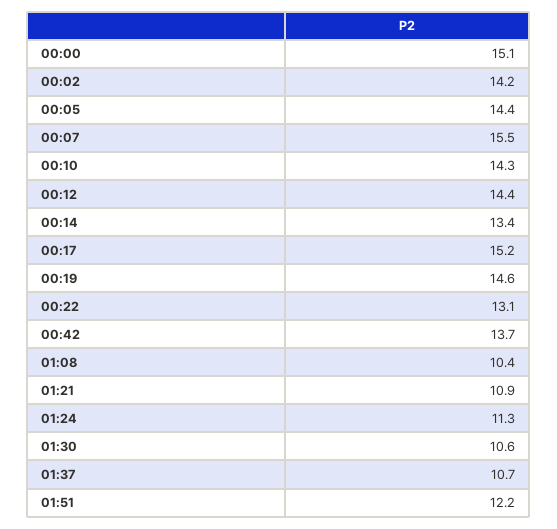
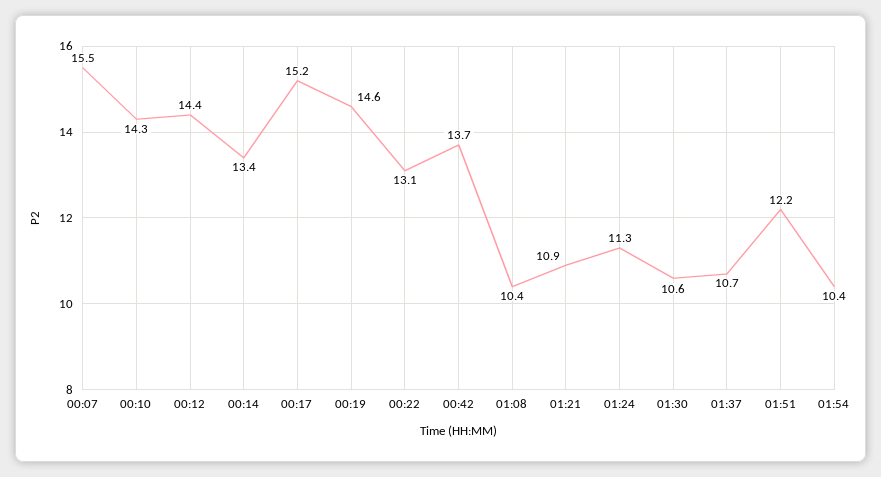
00:00: 15.1 -> none
00:02: 14.2 -> none
00:05: 14.4 -> none
01:54: none -> 10.4

